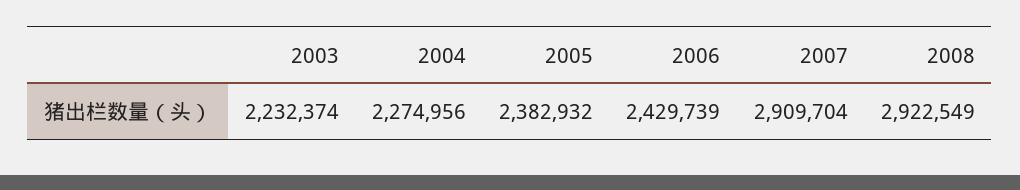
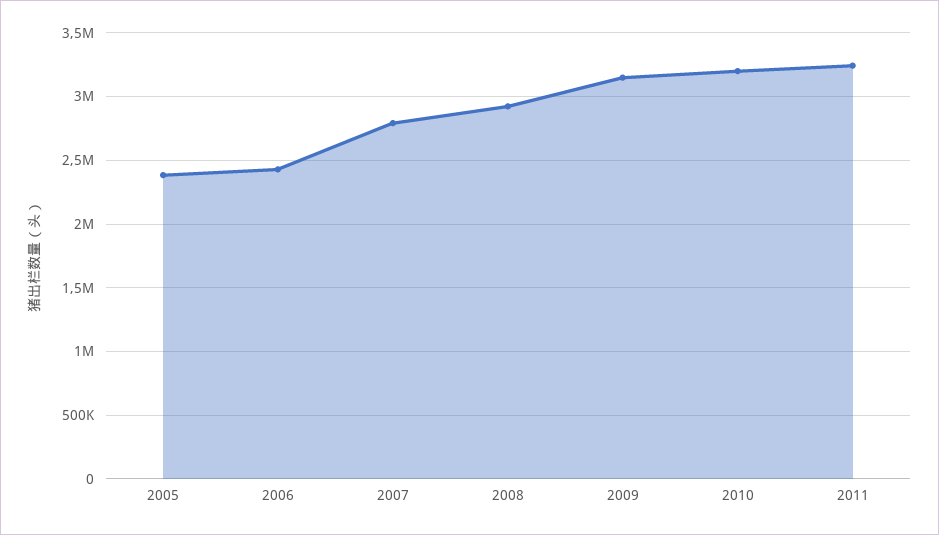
2003: 2232374 -> none
2004: 2274956 -> none
2007: 2909704 -> 2800000
2009: none -> 3150000
2010: none -> 3200000
2011: none -> 3250000

